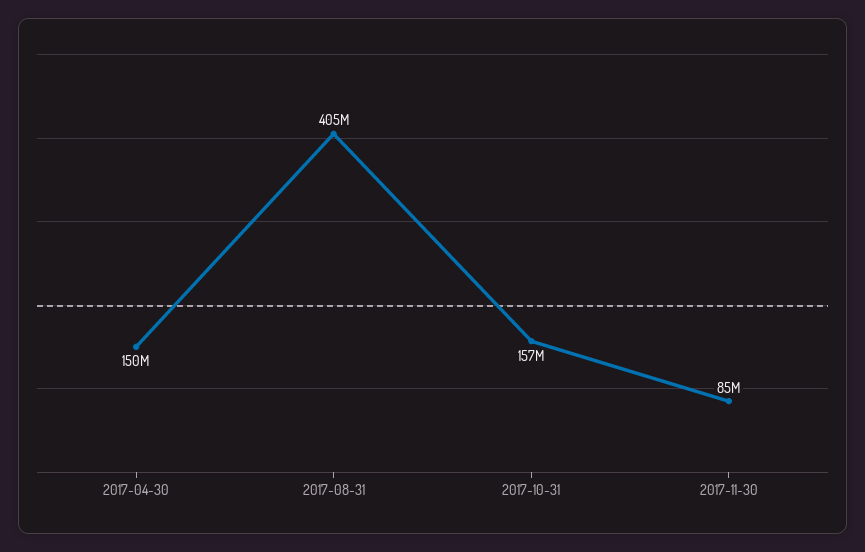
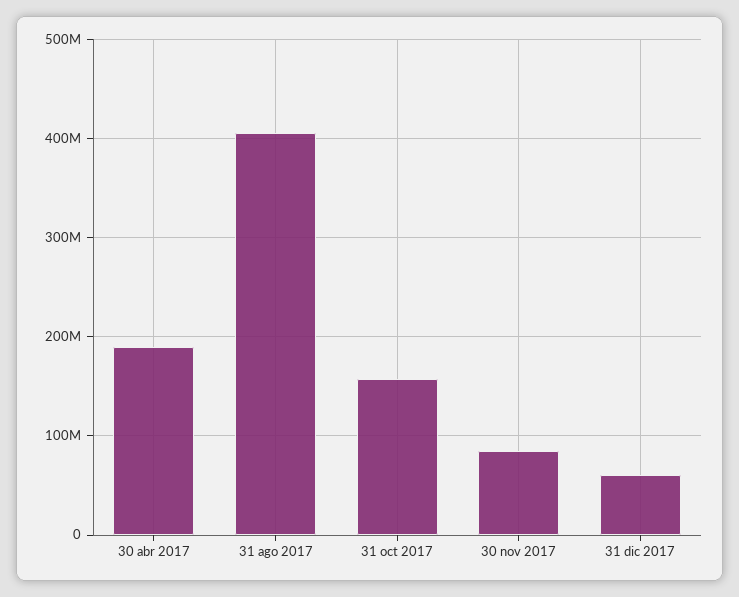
2017-04-30: 150000000 -> 190000000
31 dic 2017: none -> 60000000

